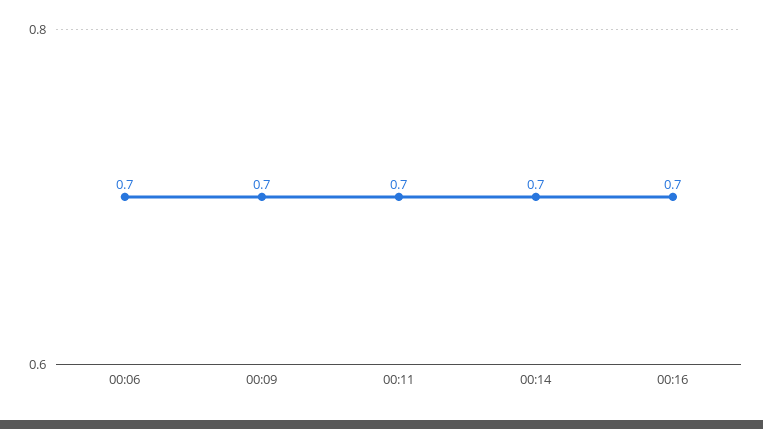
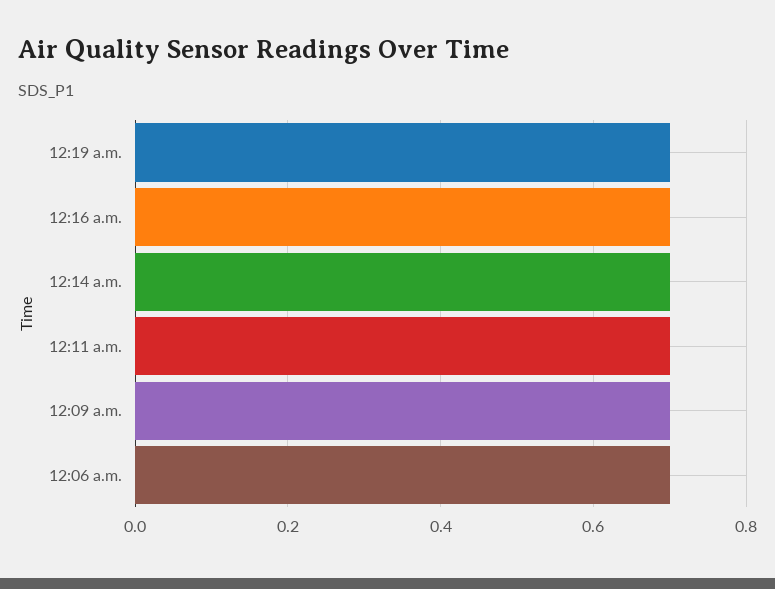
12:19 a.m.: none -> 0.7

